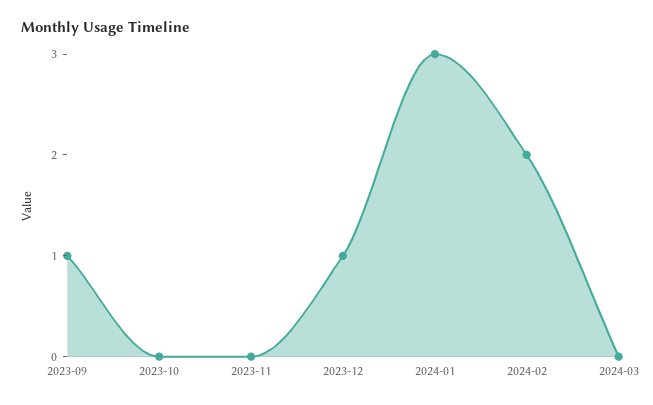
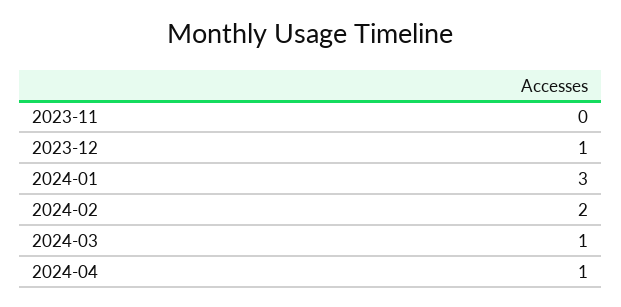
2023-09: 1 -> none
2023-10: 0 -> none
2024-03: 0 -> 1
2024-04: none -> 1

